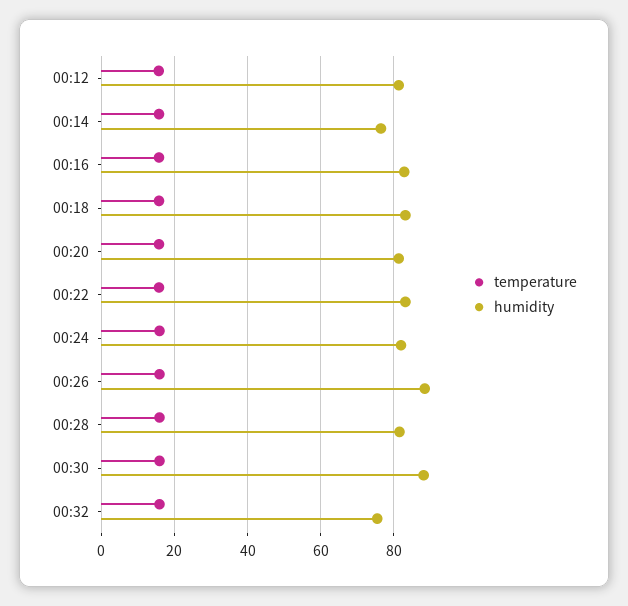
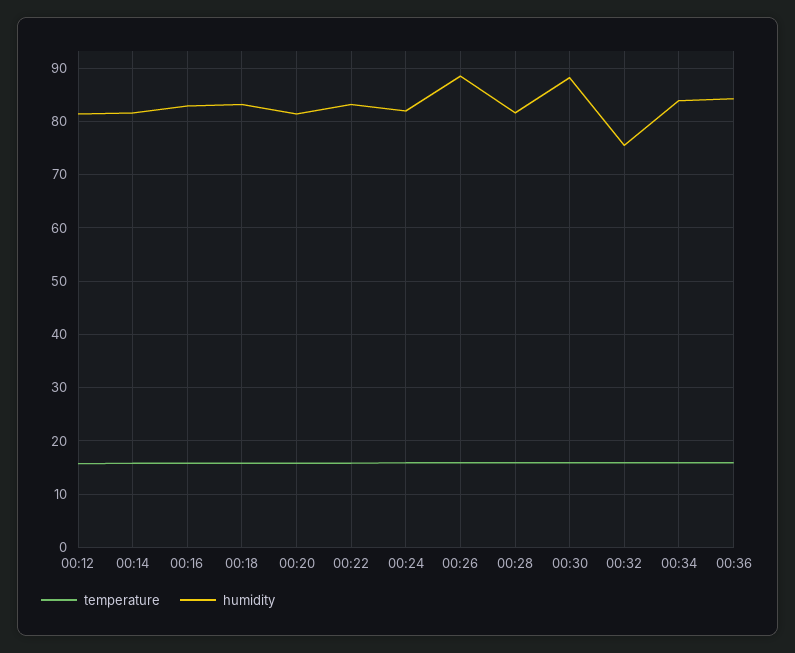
humidity, 00:14: 76 -> 82
temperature, 00:34: none -> 16
humidity, 00:34: none -> 84
temperature, 00:36: none -> 16
humidity, 00:36: none -> 84

